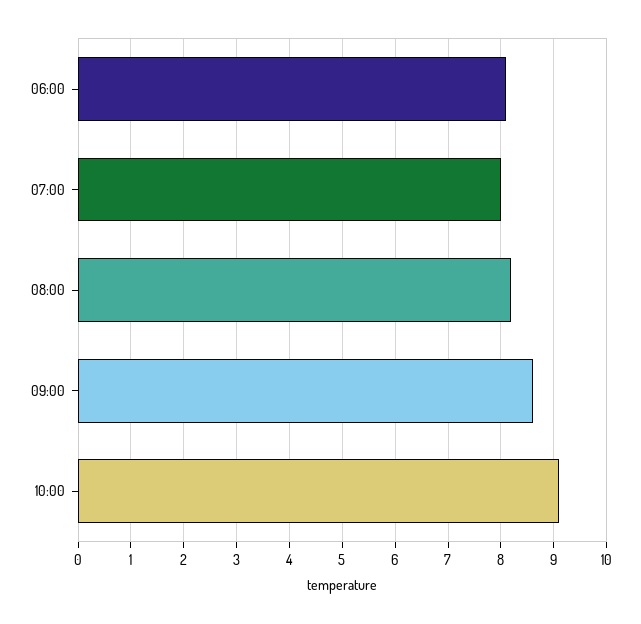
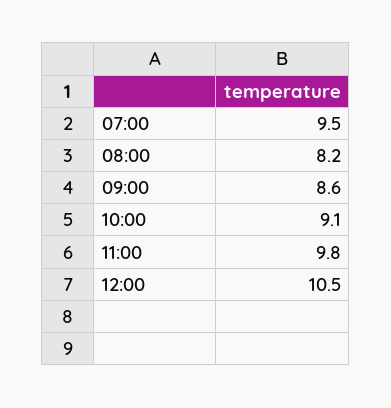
06:00: 8 -> none
07:00: 8 -> 9.5
11:00: none -> 9.8
12:00: none -> 10.5

